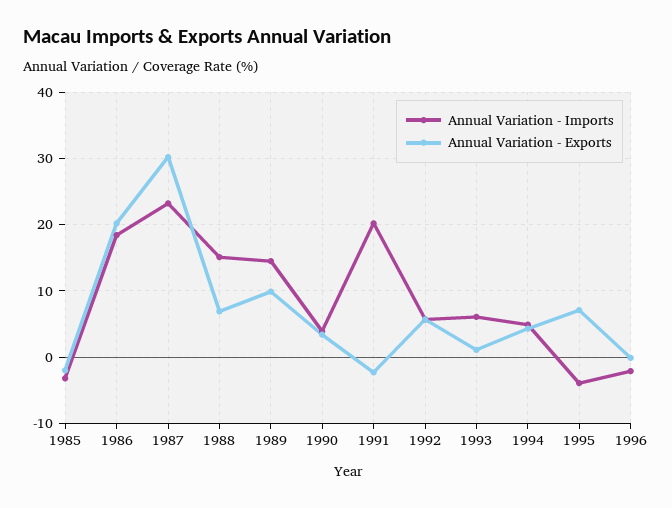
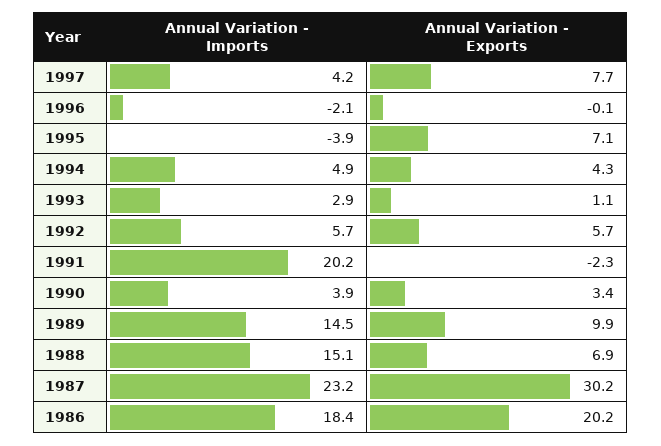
Annual Variation - Imports, 1985: -3 -> none
Annual Variation - Exports, 1985: -2 -> none
Annual Variation - Imports, 1993: 6 -> 2.9
Annual Variation - Imports, 1997: none -> 4.2
Annual Variation - Exports, 1997: none -> 7.7

